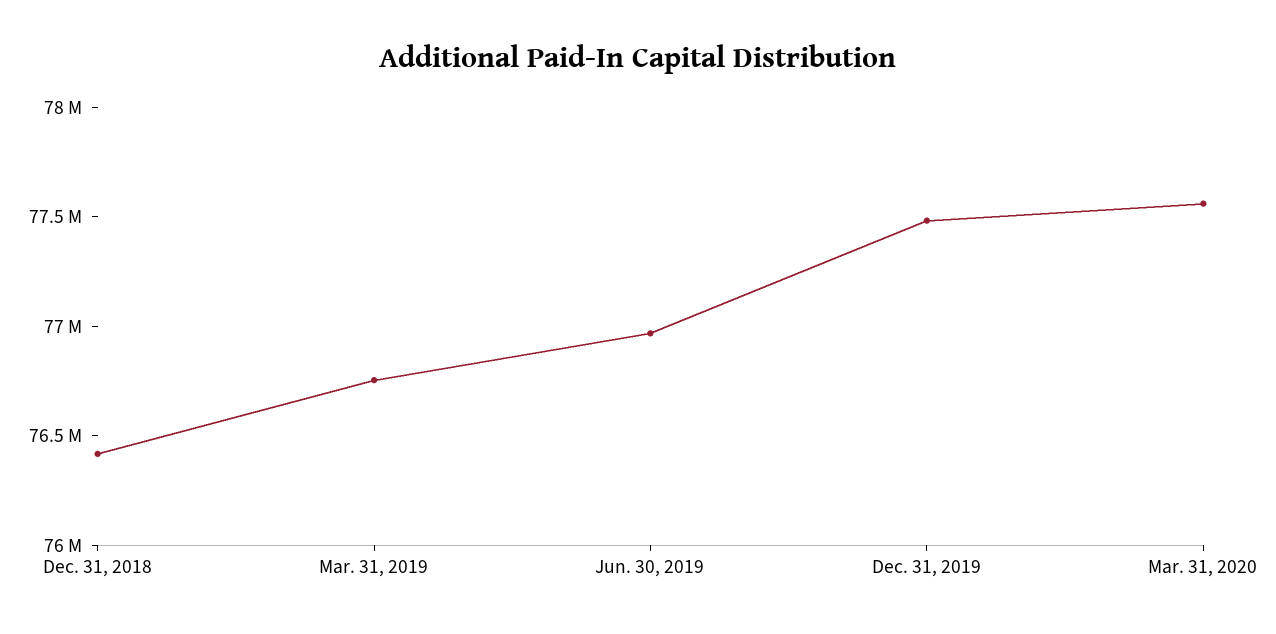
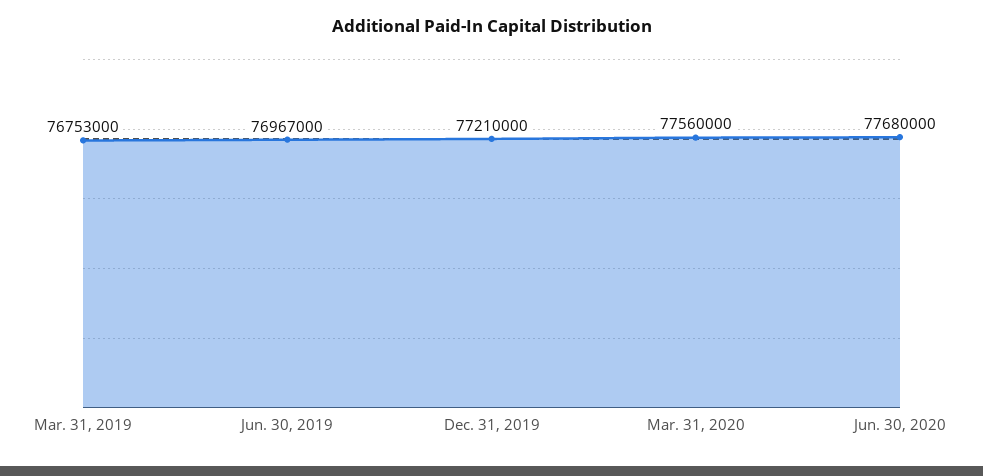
Dec. 31, 2018: 76400000 -> none
Dec. 31, 2019: 77500000 -> 77210000
Jun. 30, 2020: none -> 77680000

